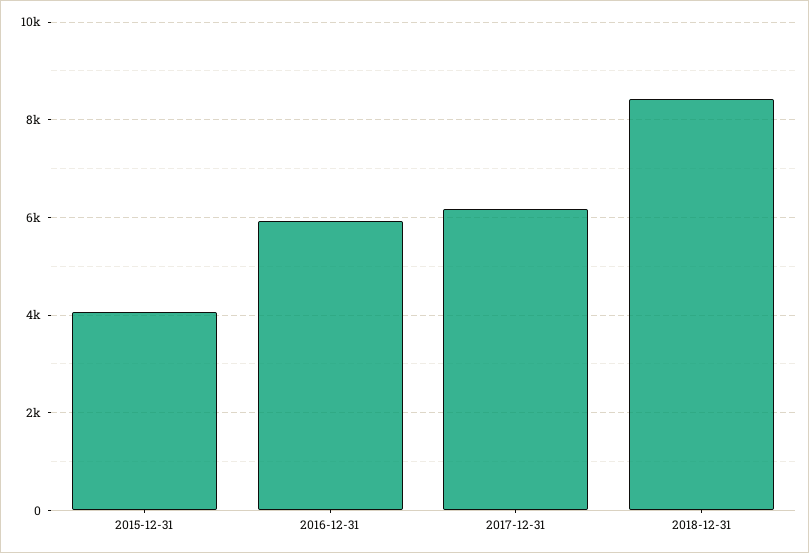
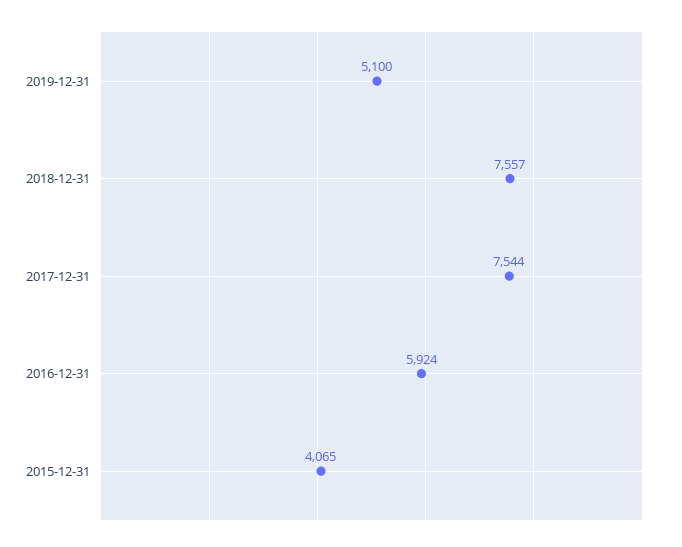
2017-12-31: 6200 -> 7544
2018-12-31: 8400 -> 7557
2019-12-31: none -> 5100

